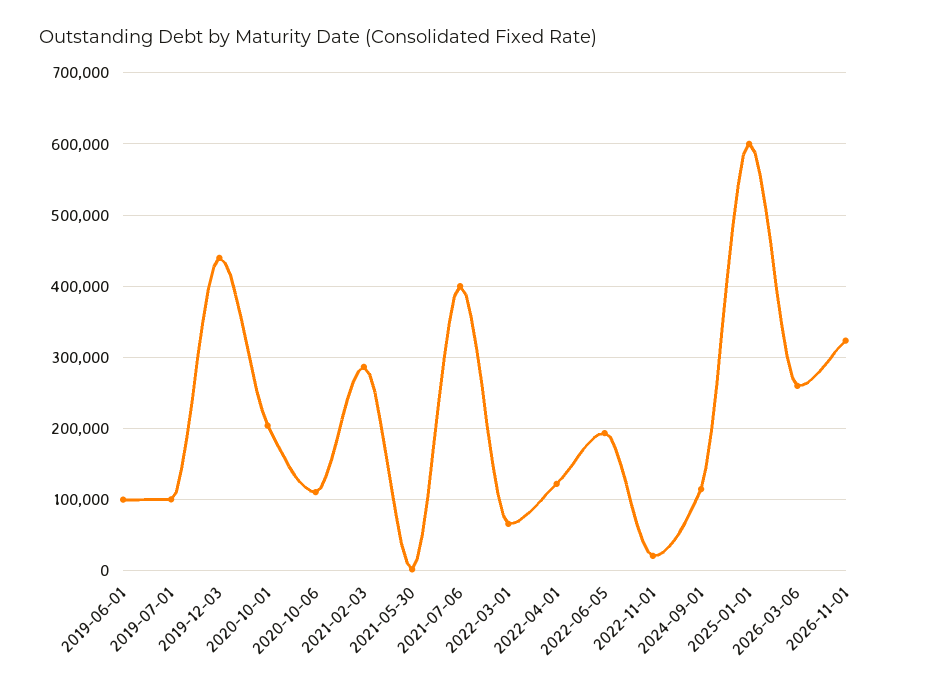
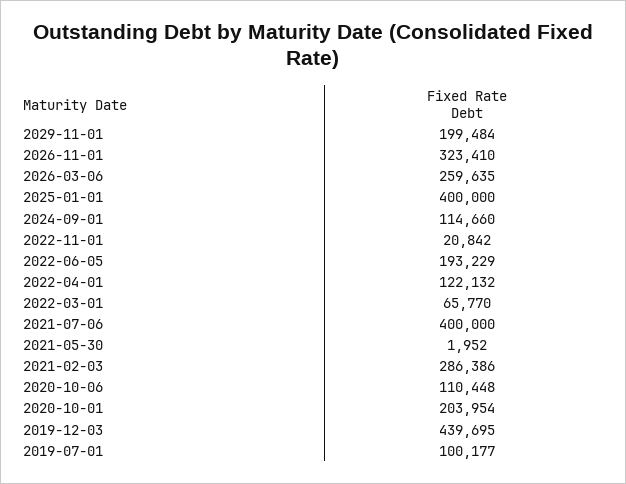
2019-06-01: 100000 -> none
2025-01-01: 600000 -> 400000
2029-11-01: none -> 199484

